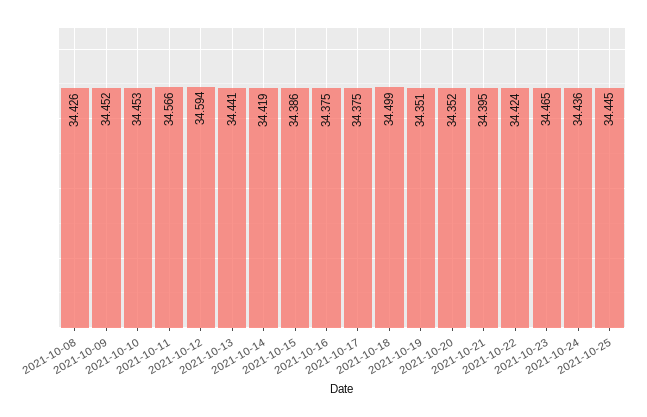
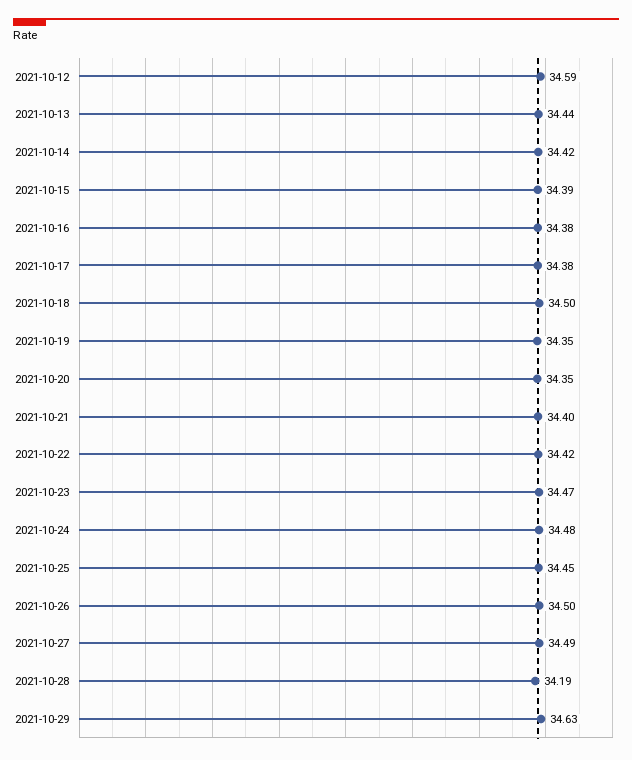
2021-10-08: 34.426 -> none
2021-10-09: 34.452 -> none
2021-10-10: 34.453 -> none
2021-10-11: 34.566 -> none
2021-10-24: 34.436 -> 34.48
2021-10-26: none -> 34.5
2021-10-27: none -> 34.49
2021-10-28: none -> 34.19
2021-10-29: none -> 34.63

